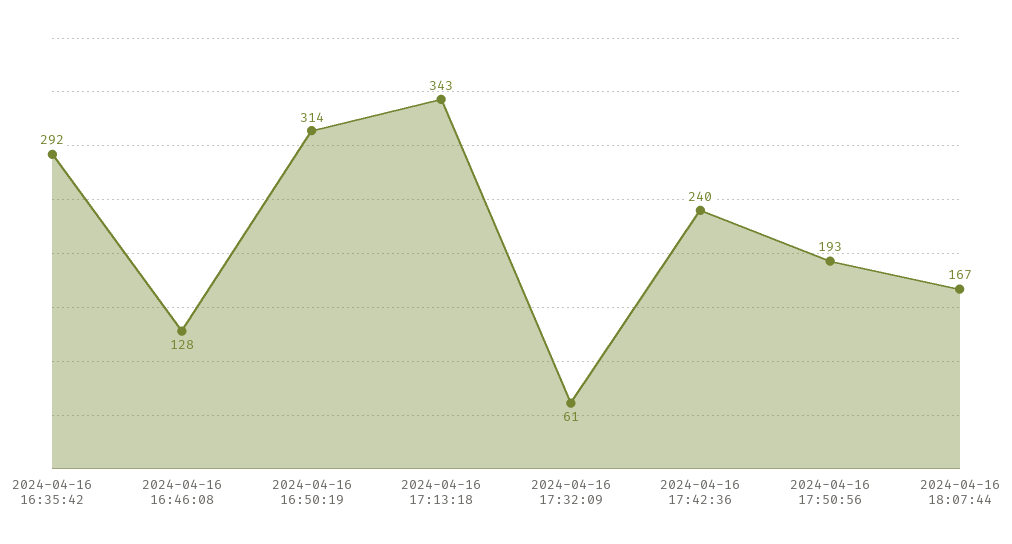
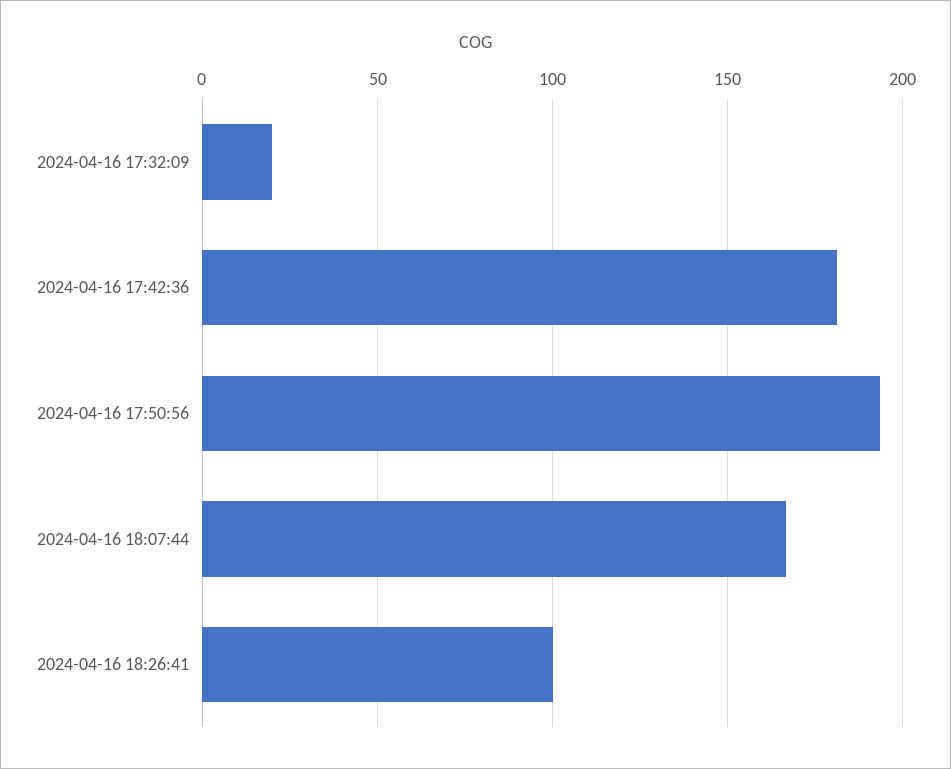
2024-04-16 16:35:42: 292 -> none
2024-04-16 16:46:08: 128 -> none
2024-04-16 16:50:19: 314 -> none
2024-04-16 17:13:18: 343 -> none
2024-04-16 17:32:09: 61 -> 20
2024-04-16 17:42:36: 240 -> 180
2024-04-16 18:26:41: none -> 100

